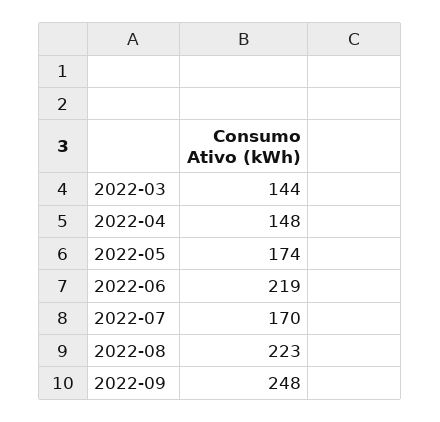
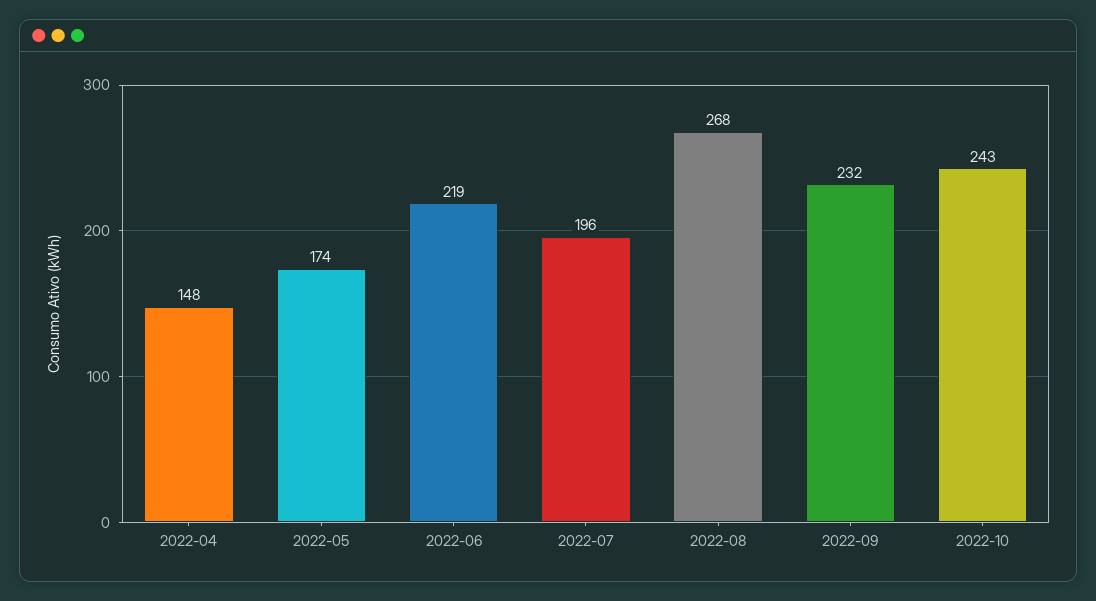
2022-03: 144 -> none
2022-07: 170 -> 196
2022-08: 223 -> 268
2022-09: 248 -> 232
2022-10: none -> 243

